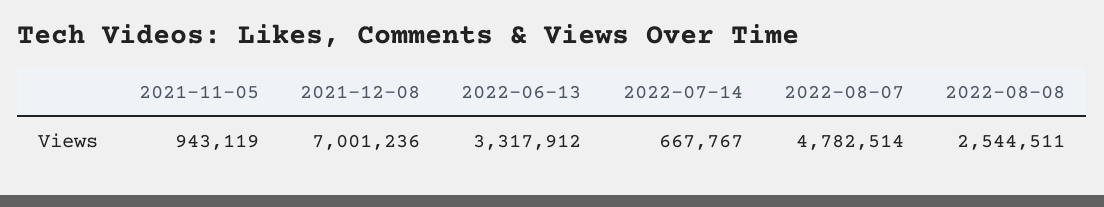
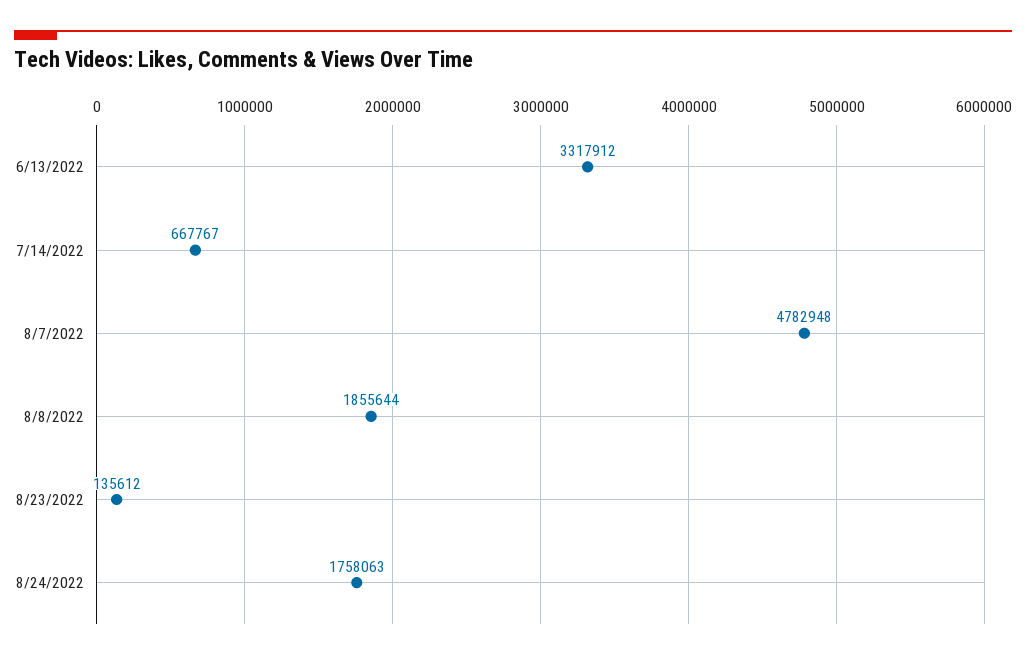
2021-11-05: 943119 -> none
2021-12-08: 7001236 -> none
2022-08-07: 4782514 -> 4782948
2022-08-08: 2544511 -> 1855644
8/23/2022: none -> 135612
8/24/2022: none -> 1758063

